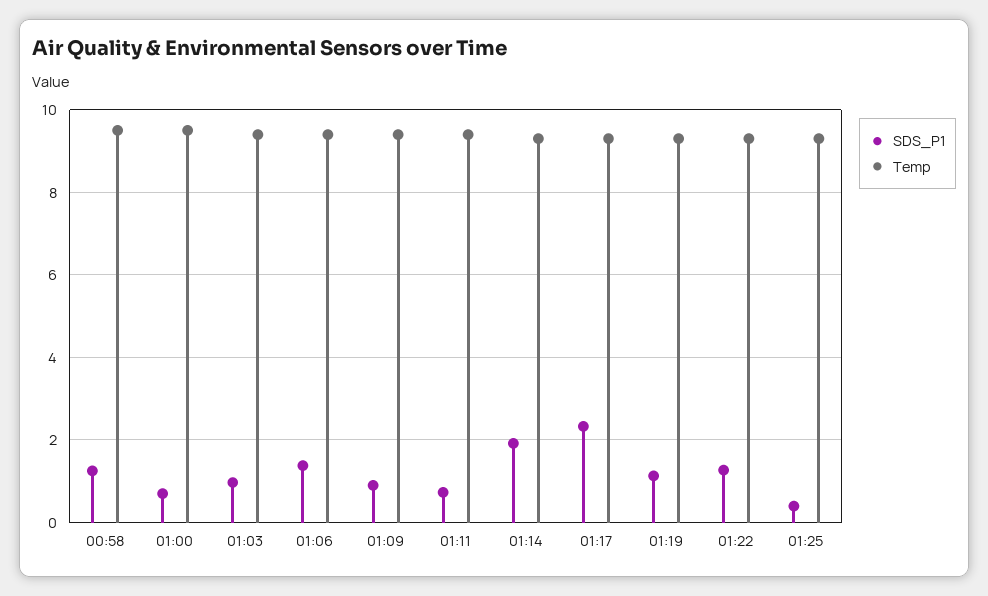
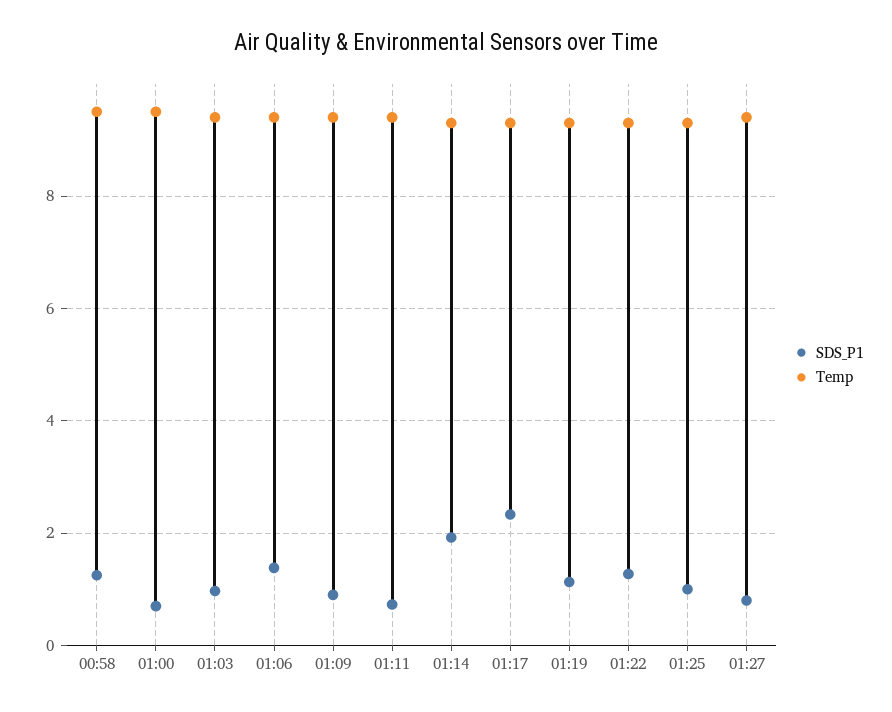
SDS_P1, 01:25: 0.4 -> 1
SDS_P1, 01:27: none -> 0.8
Temp, 01:27: none -> 9.4

